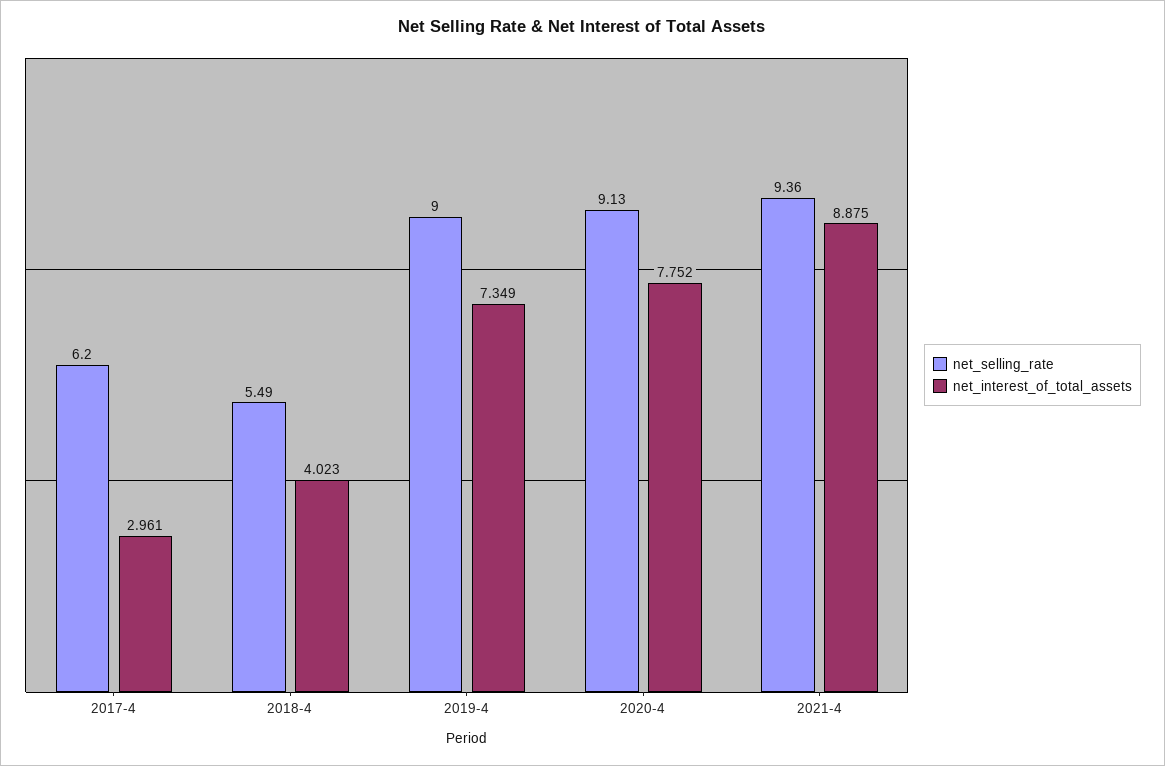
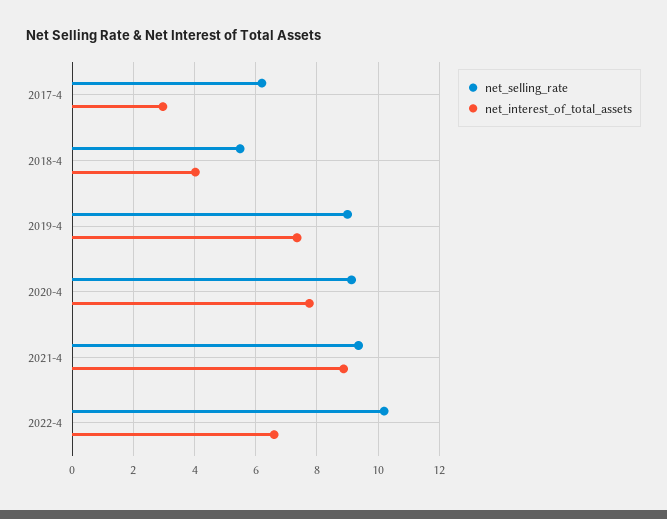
net_selling_rate, 2022-4: none -> 10.2
net_interest_of_total_assets, 2022-4: none -> 6.6

